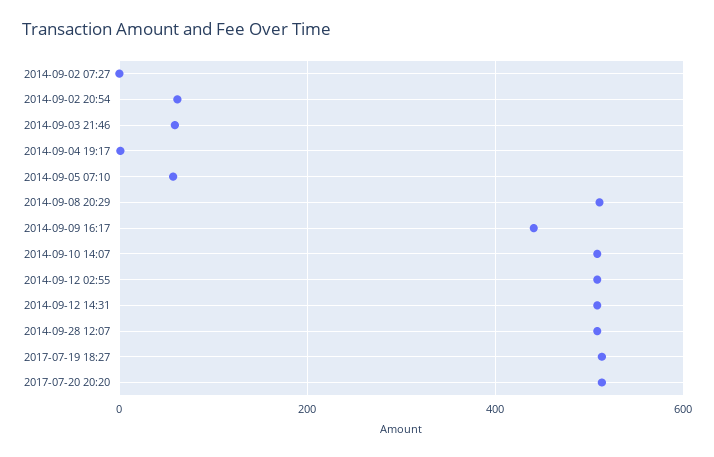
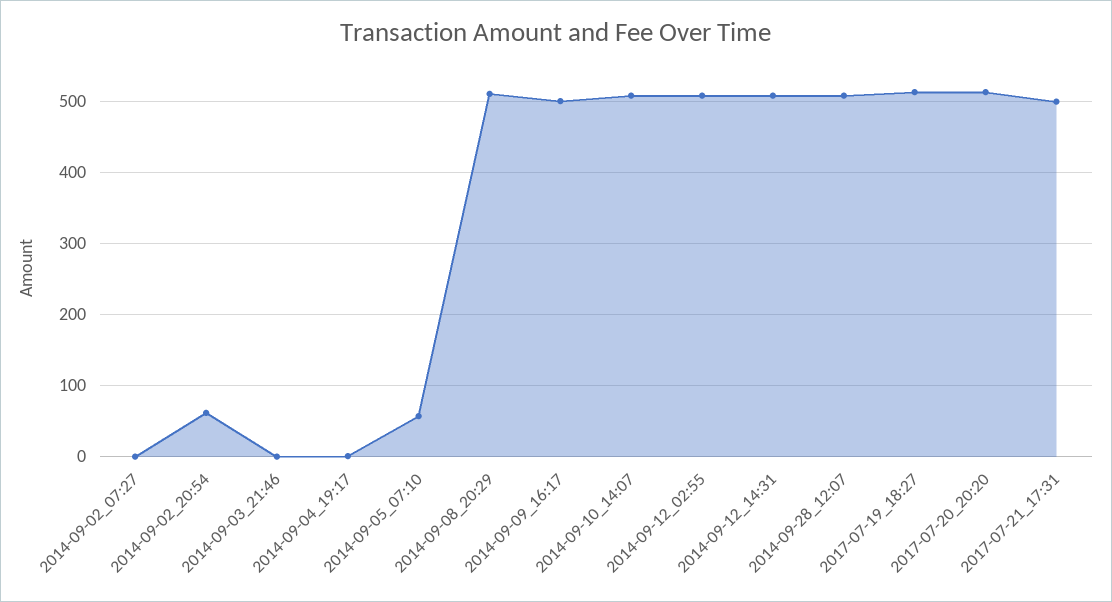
2014-09-03 21:46: 60 -> 0
2014-09-09 16:17: 440 -> 500
2017-07-21_17:31: none -> 500

